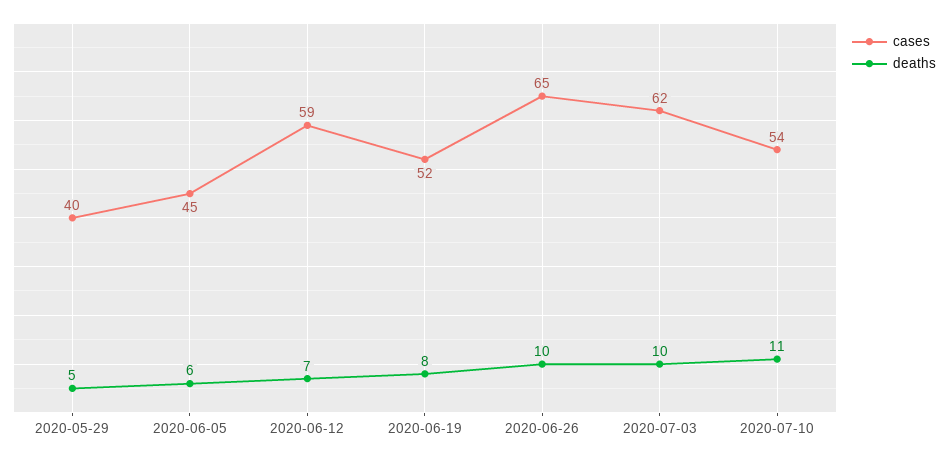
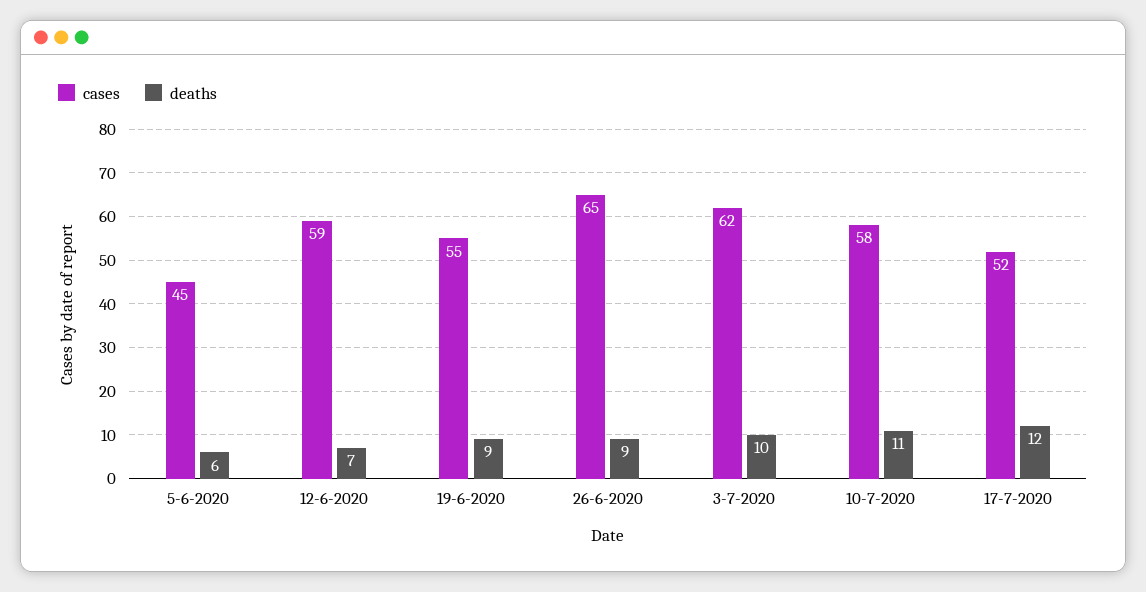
cases, 2020-05-29: 40 -> none
deaths, 2020-05-29: 5 -> none
cases, 2020-06-19: 52 -> 55
deaths, 2020-06-19: 8 -> 9
deaths, 2020-06-26: 10 -> 9
cases, 2020-07-10: 54 -> 58
cases, 17-7-2020: none -> 52
deaths, 17-7-2020: none -> 12

